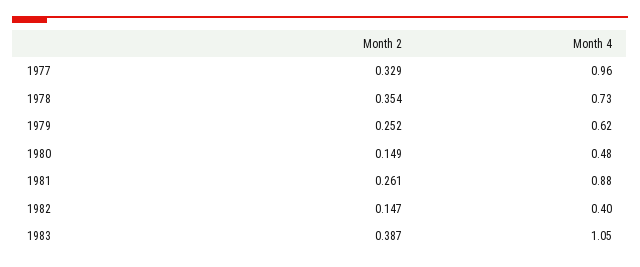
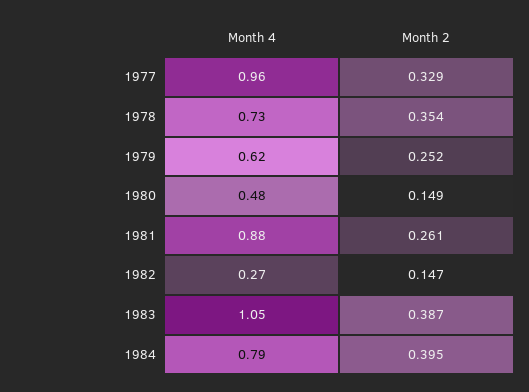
Month 4, 1982: 0.4 -> 0.27
Month 4, 1984: none -> 0.79
Month 2, 1984: none -> 0.395

